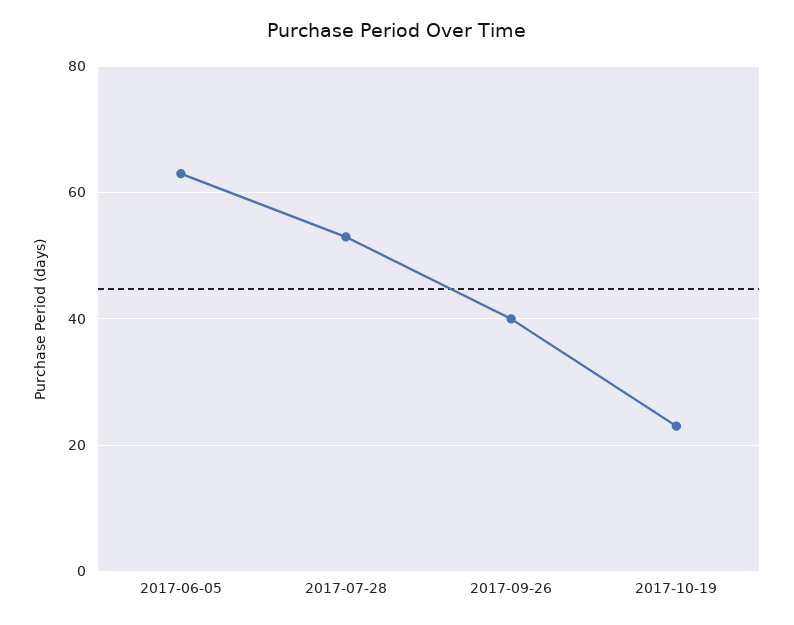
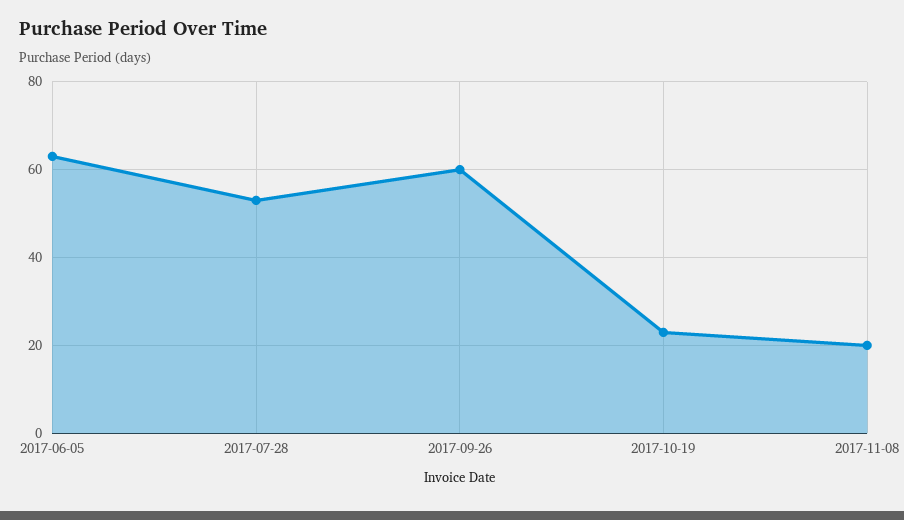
2017-09-26: 40 -> 60
2017-11-08: none -> 20

